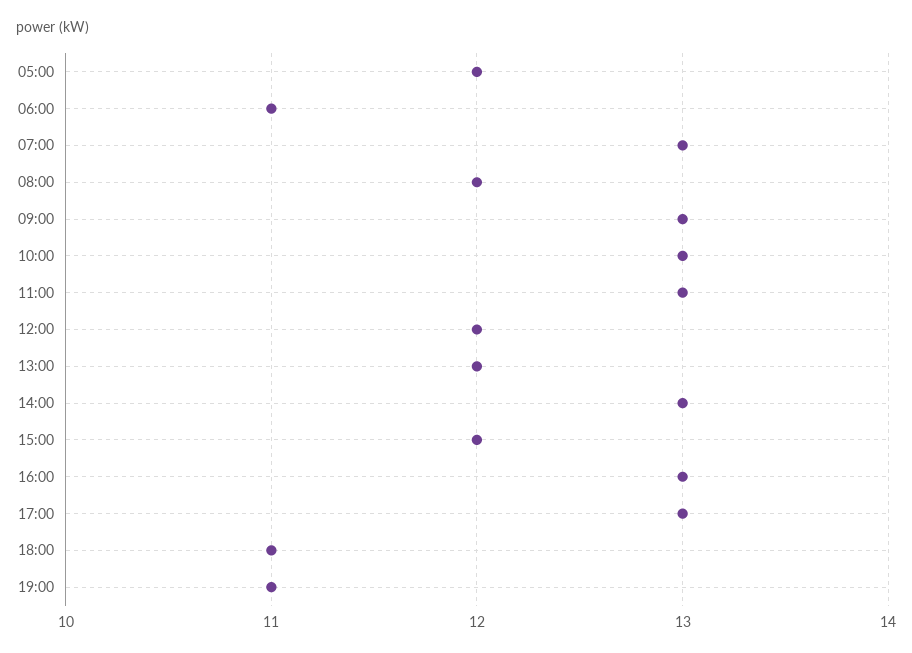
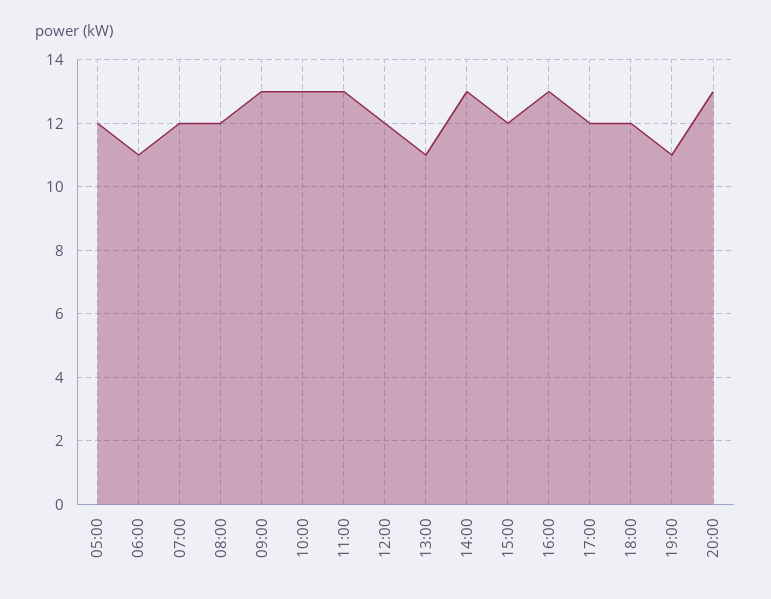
07:00: 13 -> 12
13:00: 12 -> 11
17:00: 13 -> 12
18:00: 11 -> 12
20:00: none -> 13

